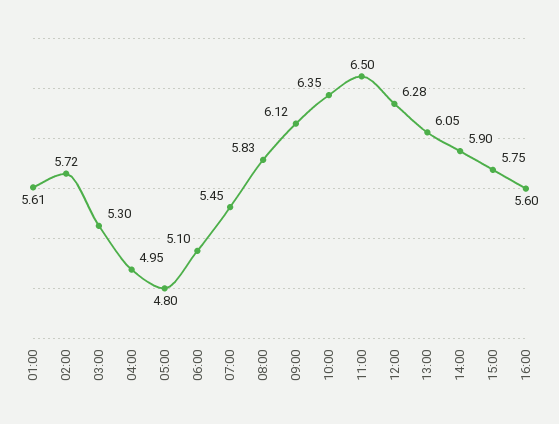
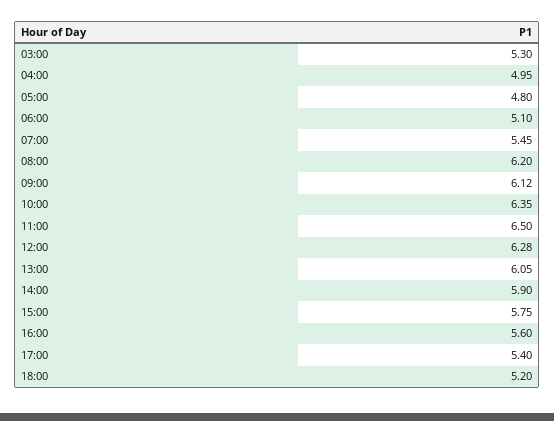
01:00: 5.61 -> none
02:00: 5.72 -> none
08:00: 5.83 -> 6.2
17:00: none -> 5.4
18:00: none -> 5.2

